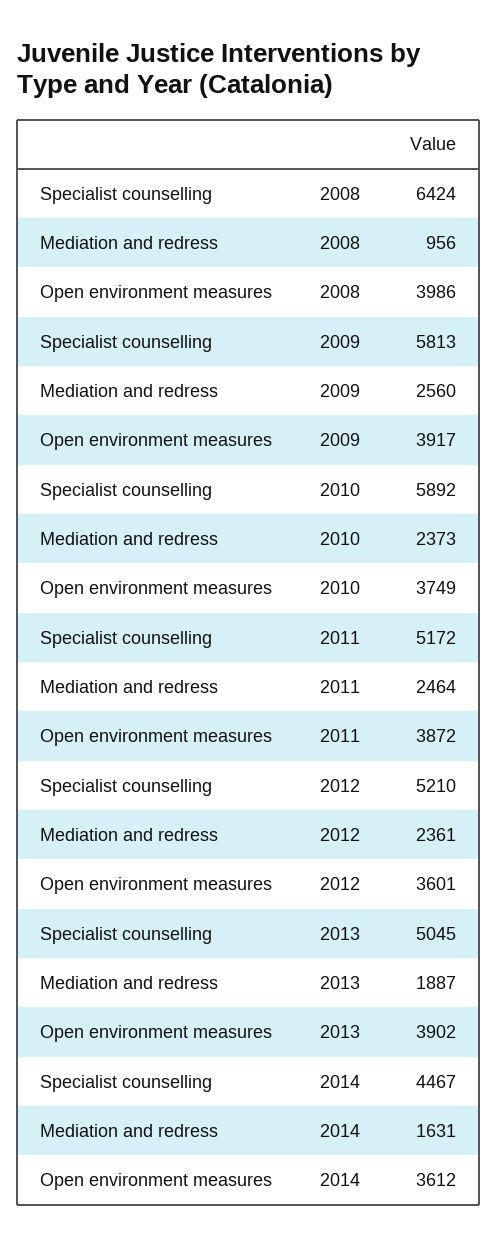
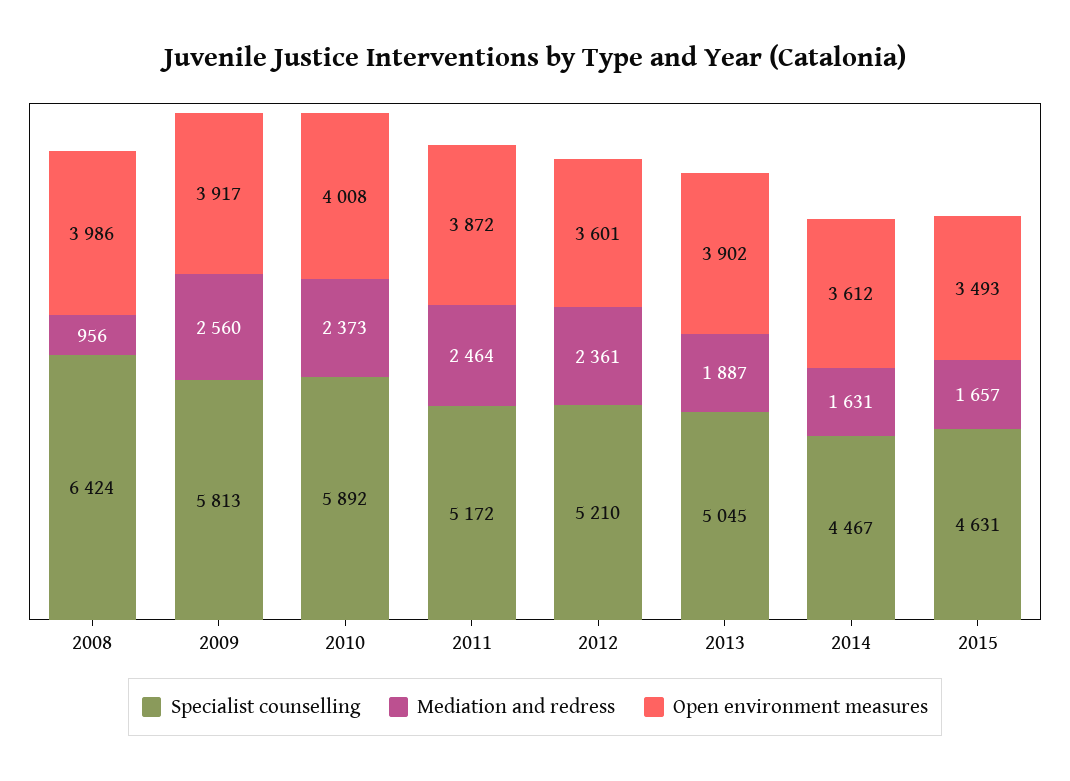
Open environment measures, 2010: 3749 -> 4008
Specialist counselling, 2015: none -> 4631
Mediation and redress, 2015: none -> 1657
Open environment measures, 2015: none -> 3493

